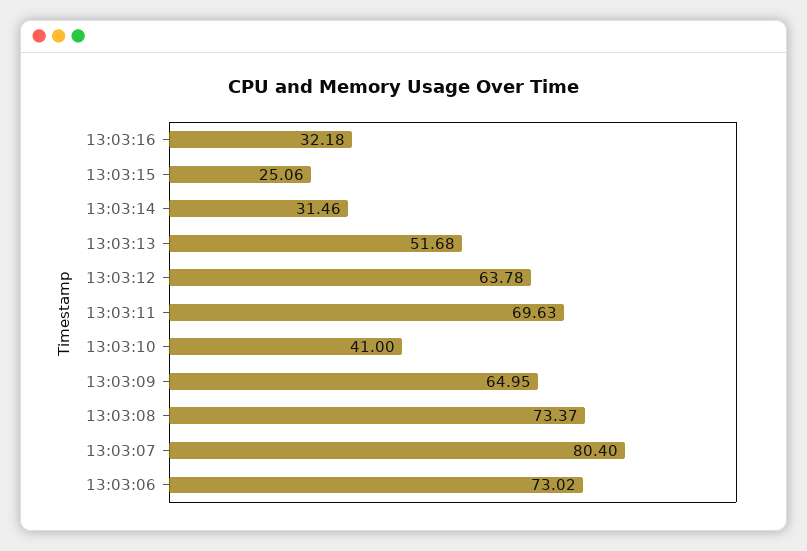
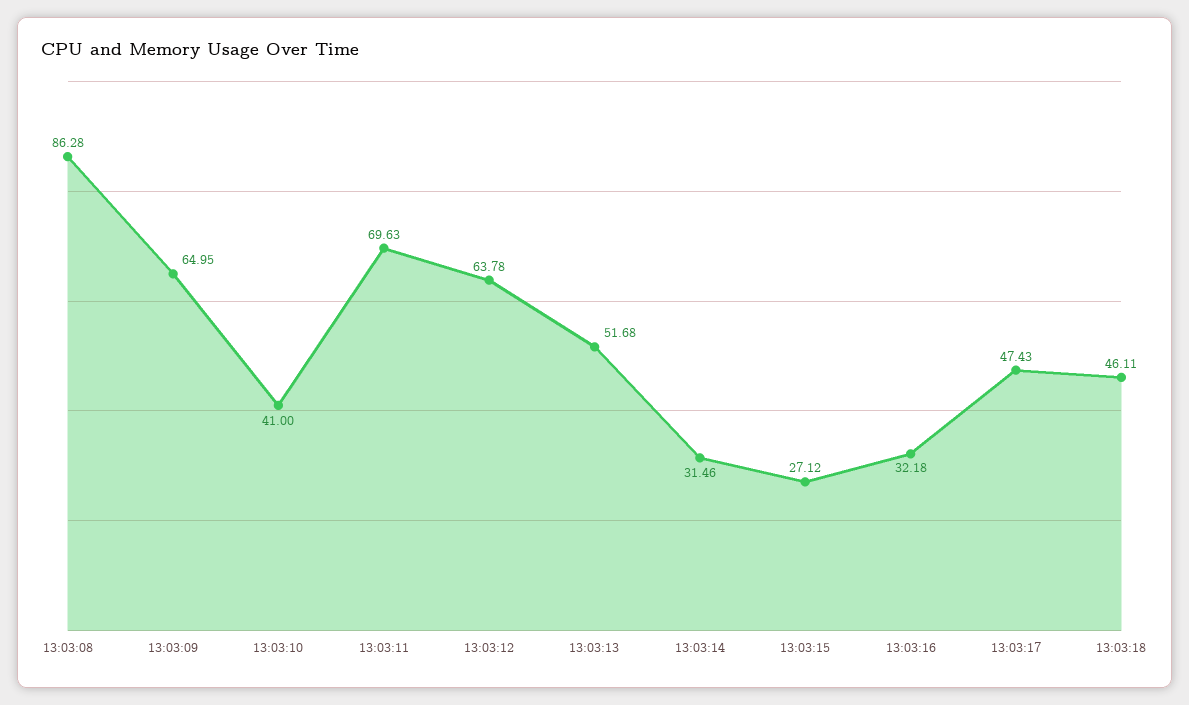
13:03:15: 25.06 -> 27.12
13:03:08: 73.37 -> 86.28
13:03:07: 80.4 -> none
13:03:06: 73.02 -> none
13:03:17: none -> 47.43
13:03:18: none -> 46.11

